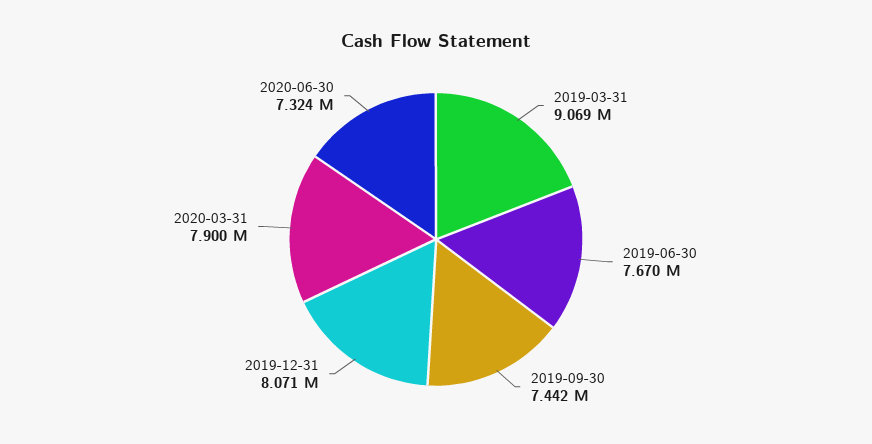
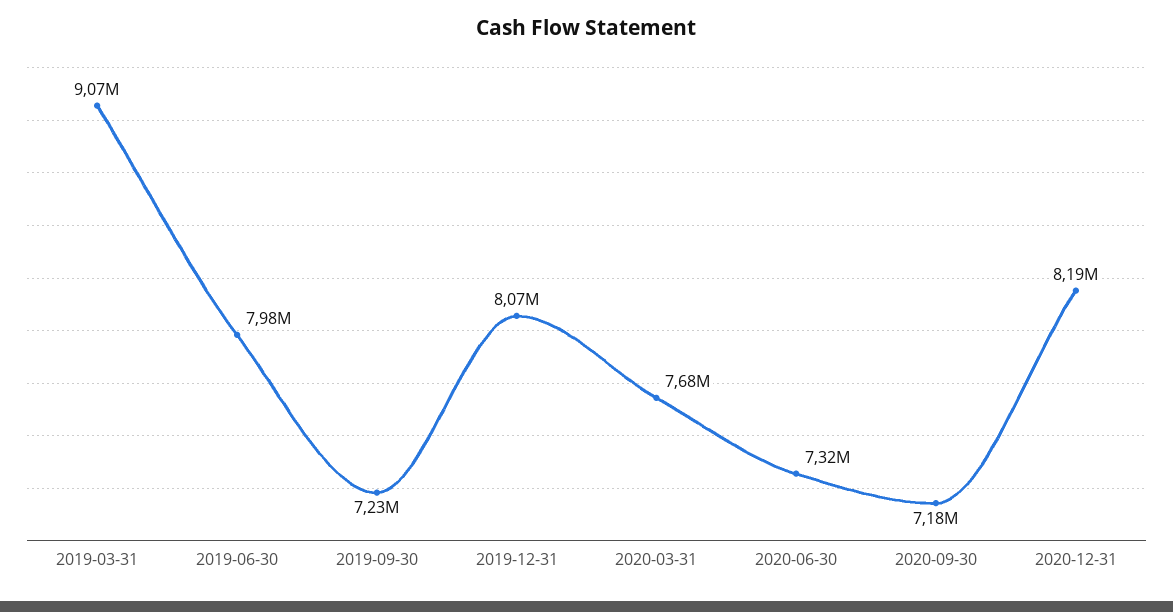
2019-06-30: 7670000 -> 7980000
2019-09-30: 7442000 -> 7230000
2020-03-31: 7900000 -> 7680000
2020-09-30: none -> 7180000
2020-12-31: none -> 8190000

